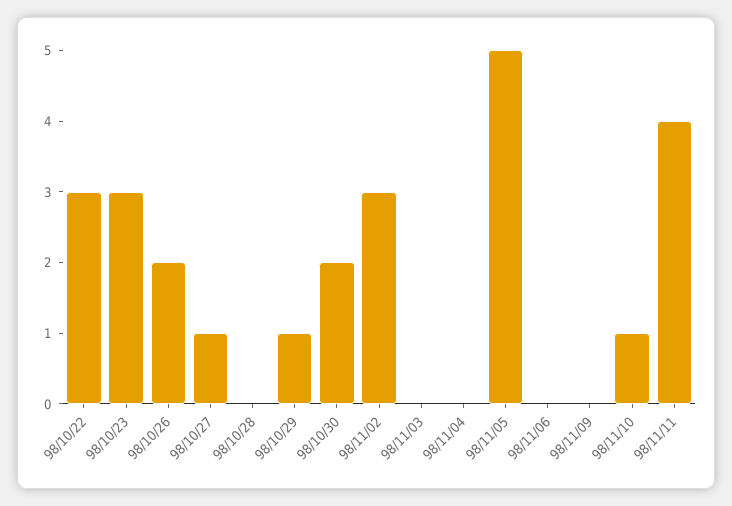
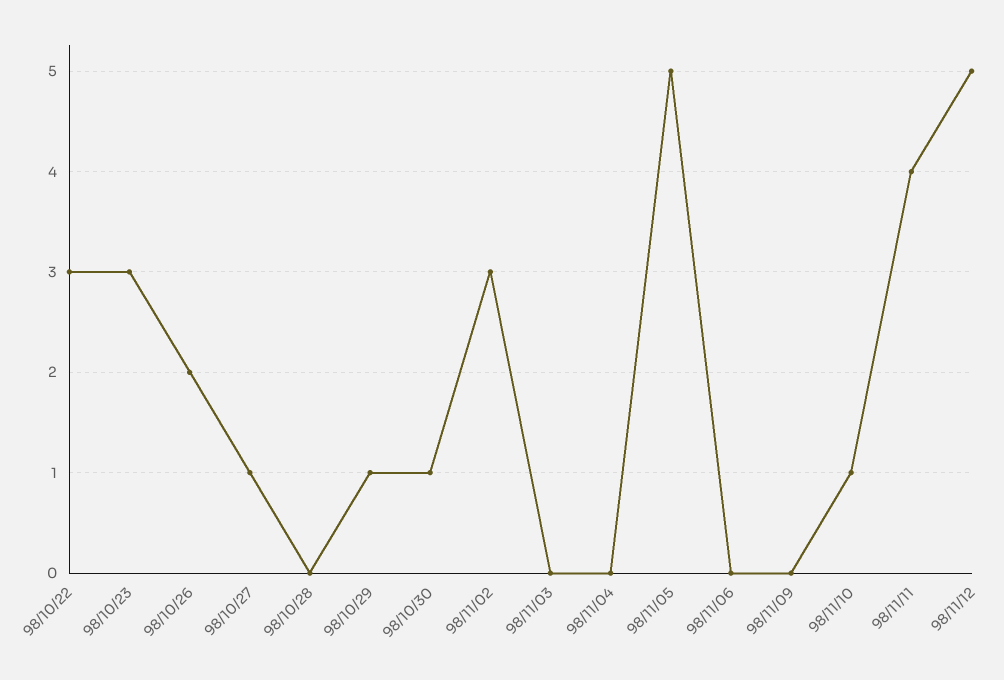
98/10/30: 2 -> 1
98/11/12: none -> 5

